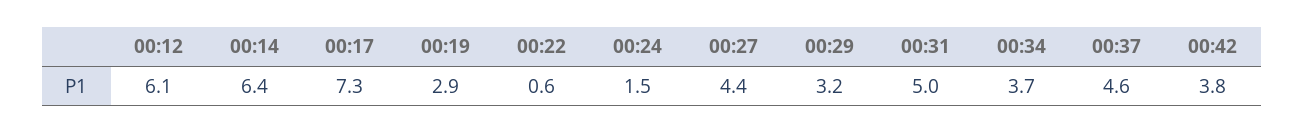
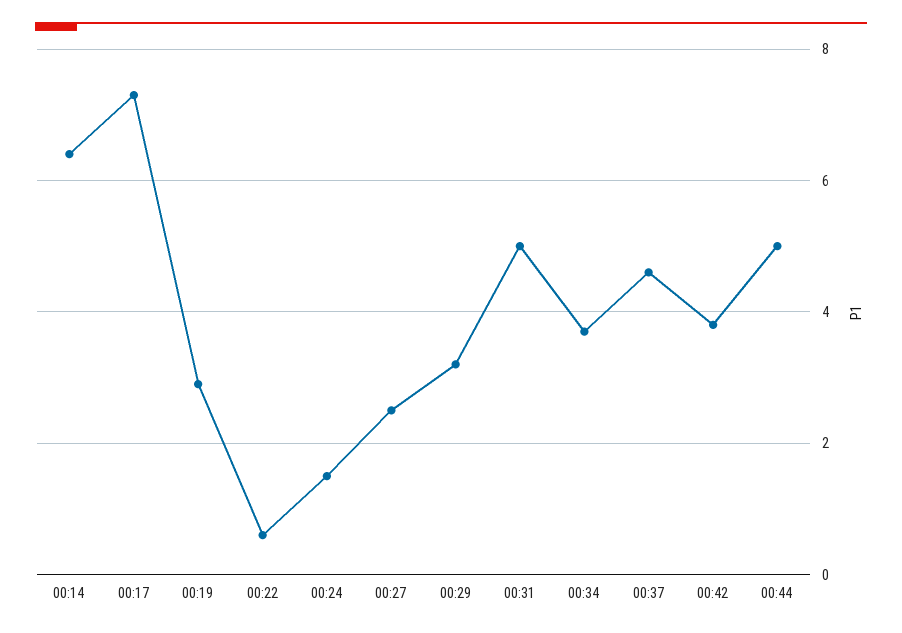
00:12: 6.1 -> none
00:27: 4.4 -> 2.5
00:44: none -> 5

